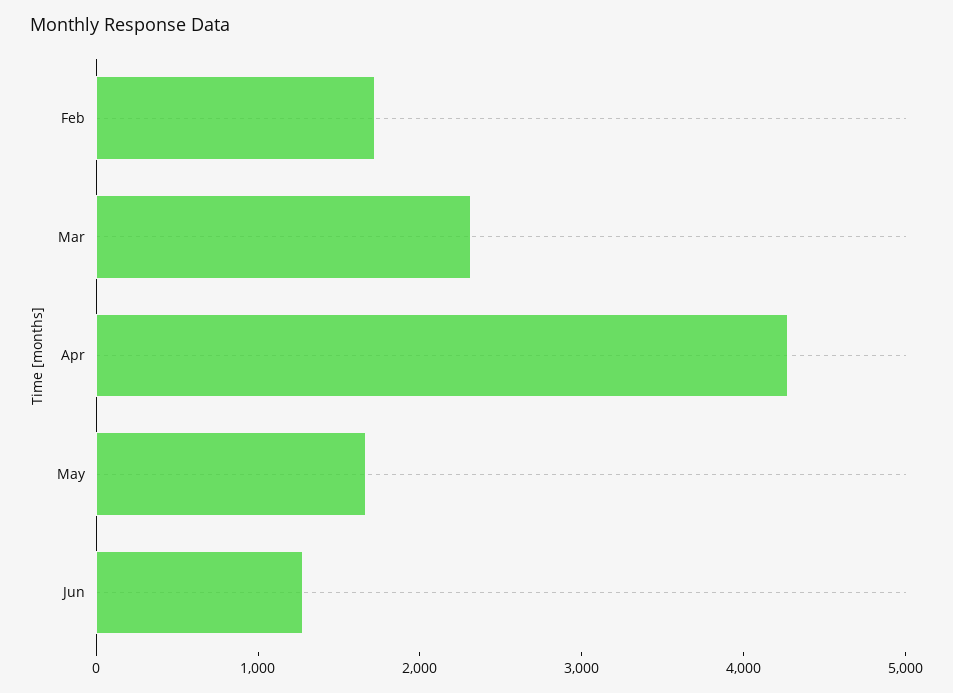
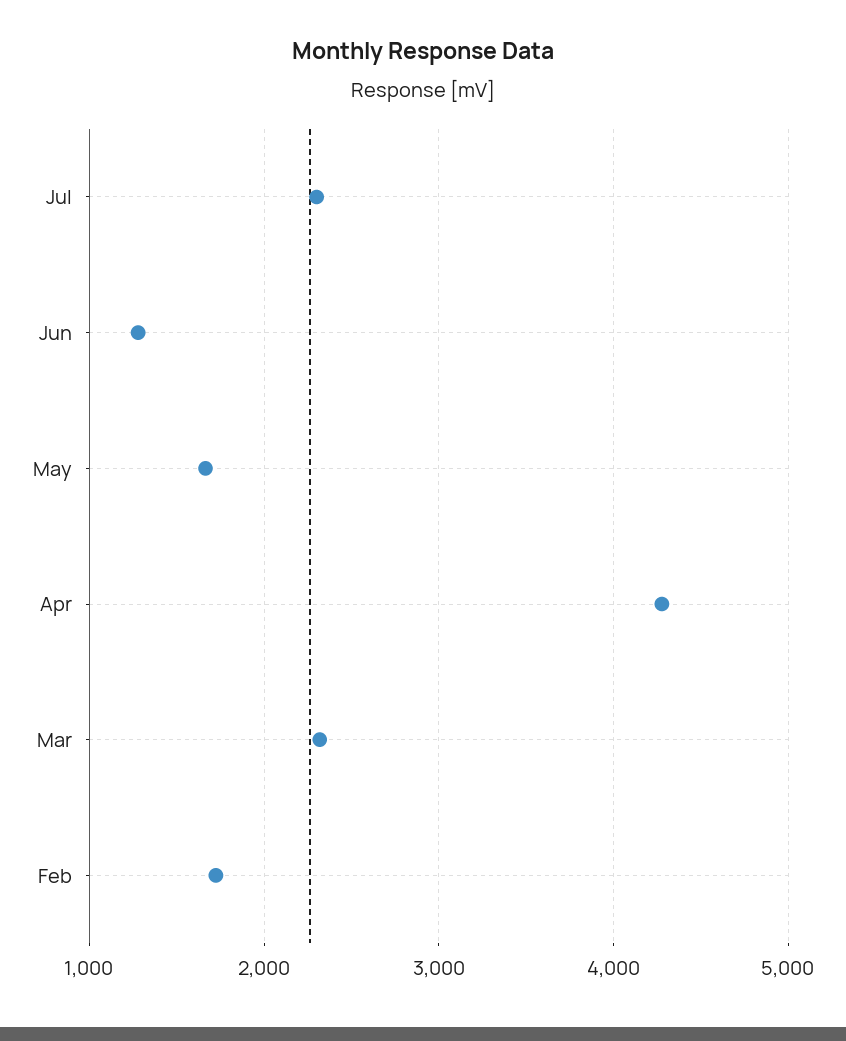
Jul: none -> 2300

